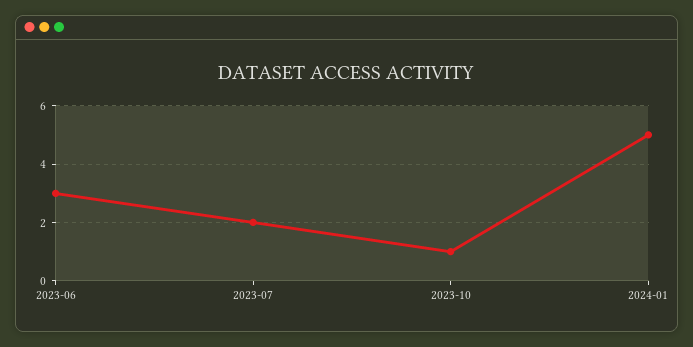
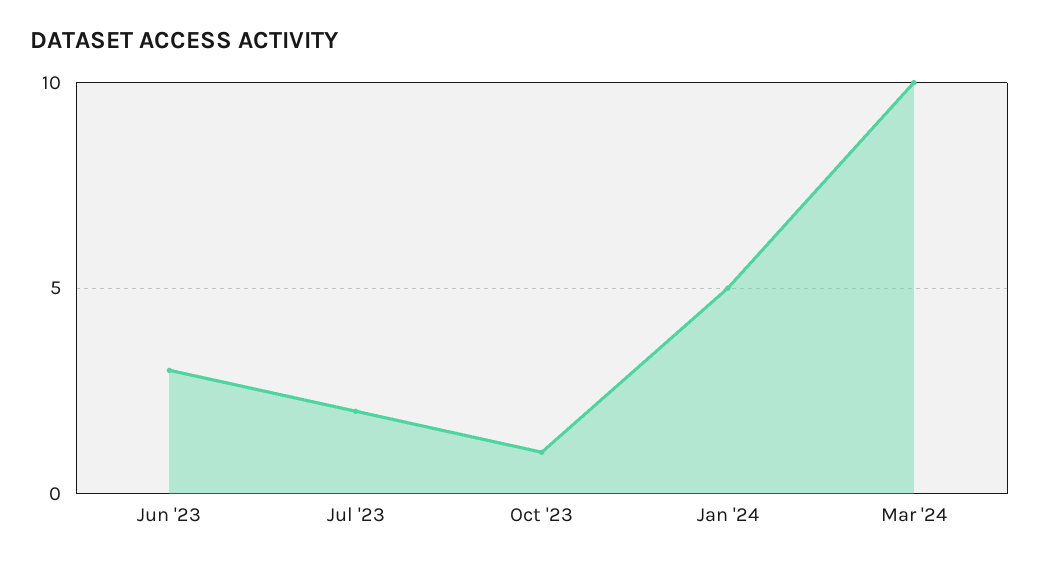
Mar '24: none -> 10

